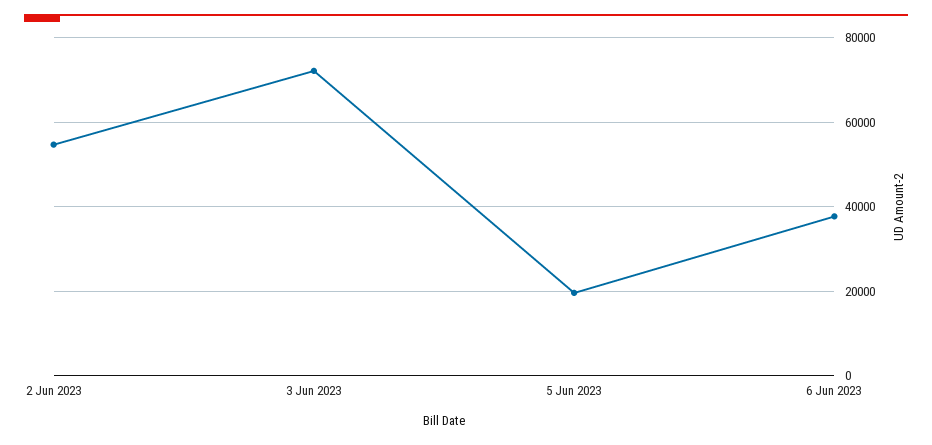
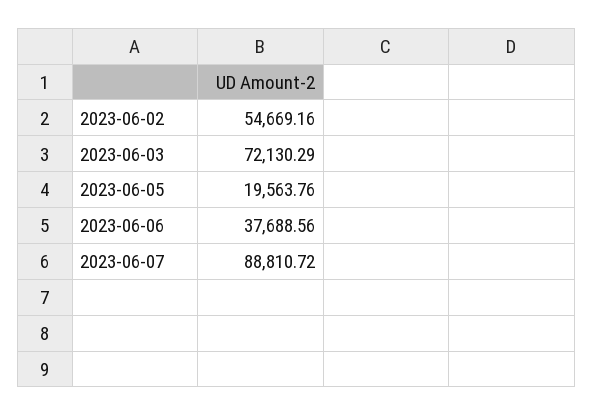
2023-06-07: none -> 88810.72

